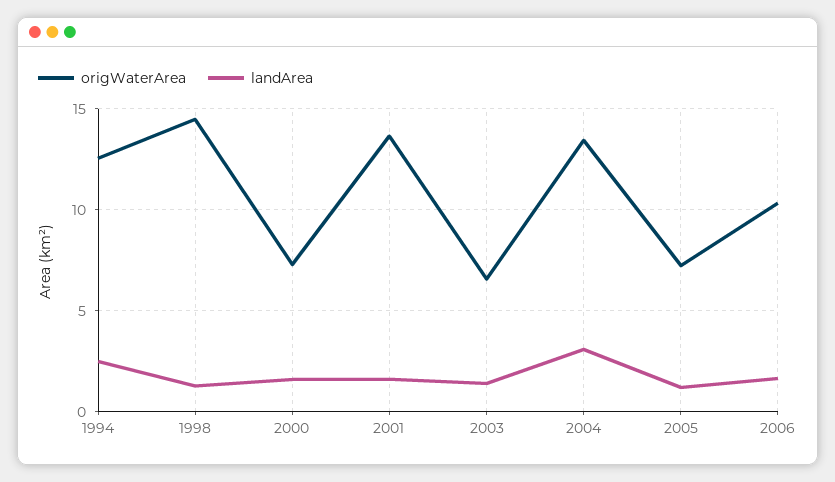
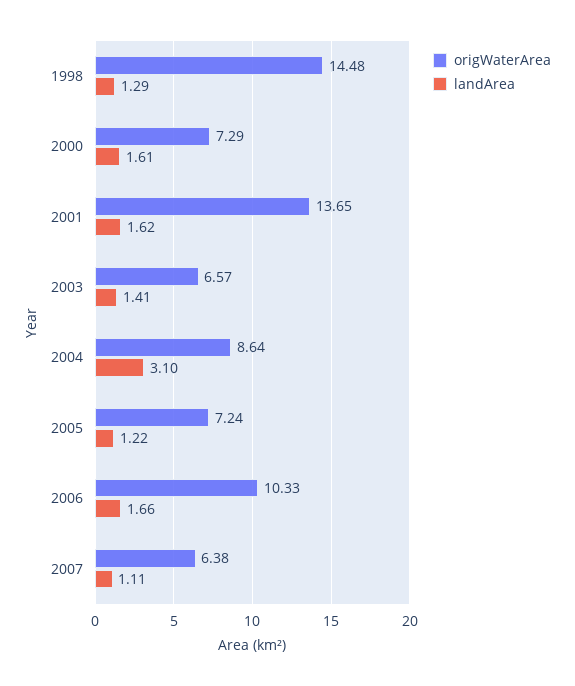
origWaterArea, 1994: 12.5 -> none
landArea, 1994: 2.5 -> none
origWaterArea, 2004: 13.5 -> 8.64
origWaterArea, 2007: none -> 6.38
landArea, 2007: none -> 1.11

